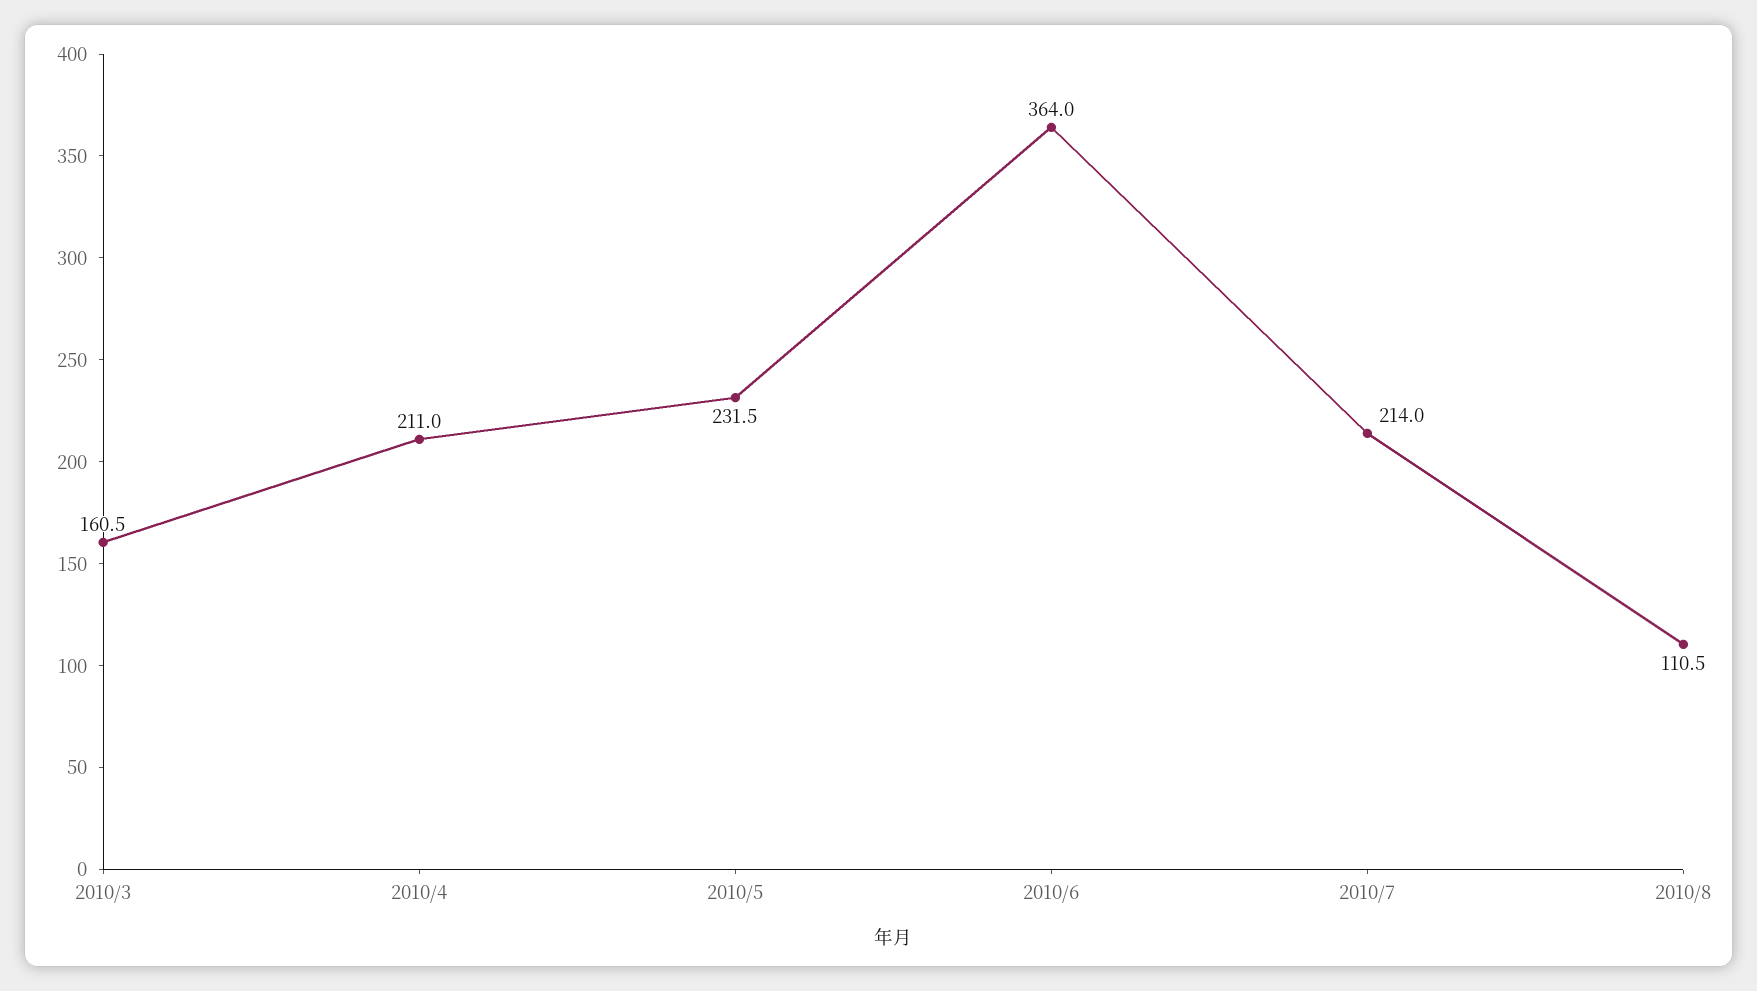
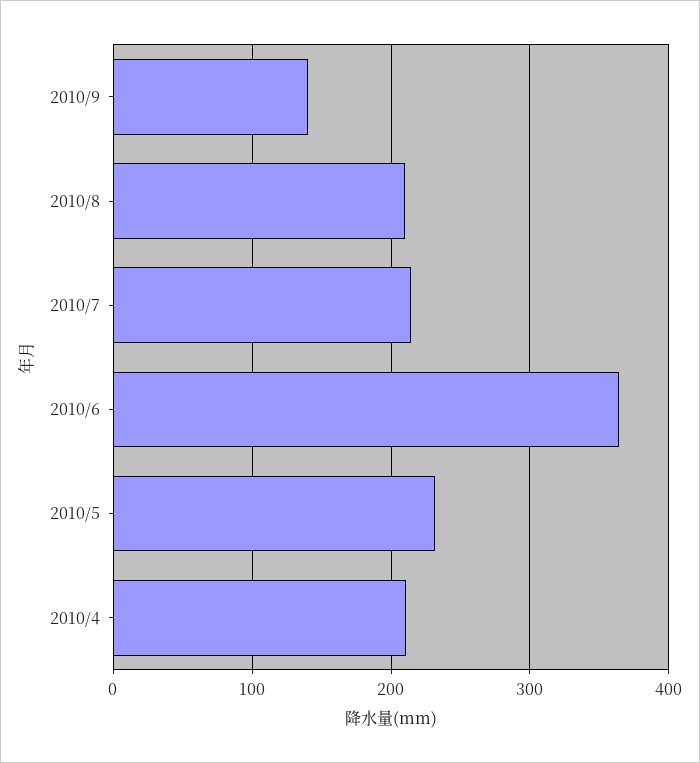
2010/3: 160.5 -> none
2010/8: 110.5 -> 210
2010/9: none -> 140

